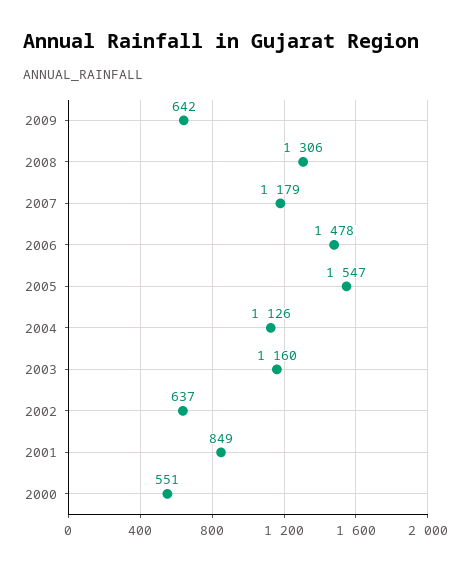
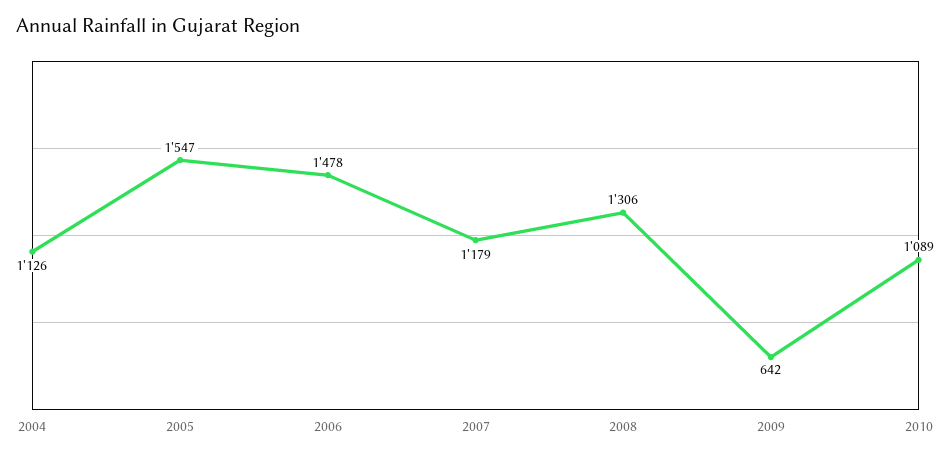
2003: 1160 -> none
2002: 637 -> none
2001: 849 -> none
2000: 551 -> none
2010: none -> 1089

